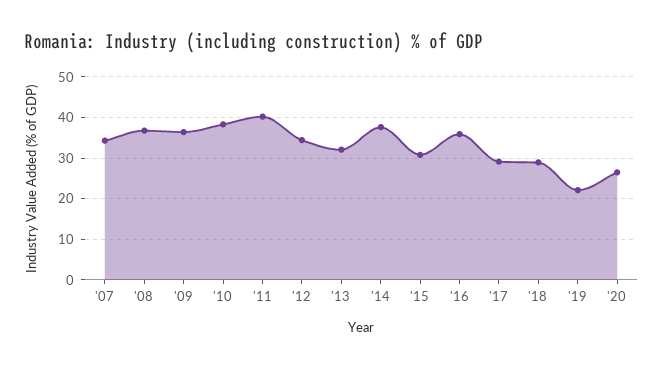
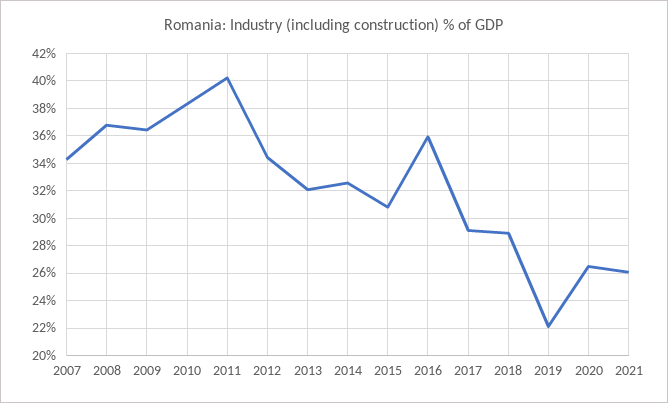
'14: 38 -> 32.5
2021: none -> 26

